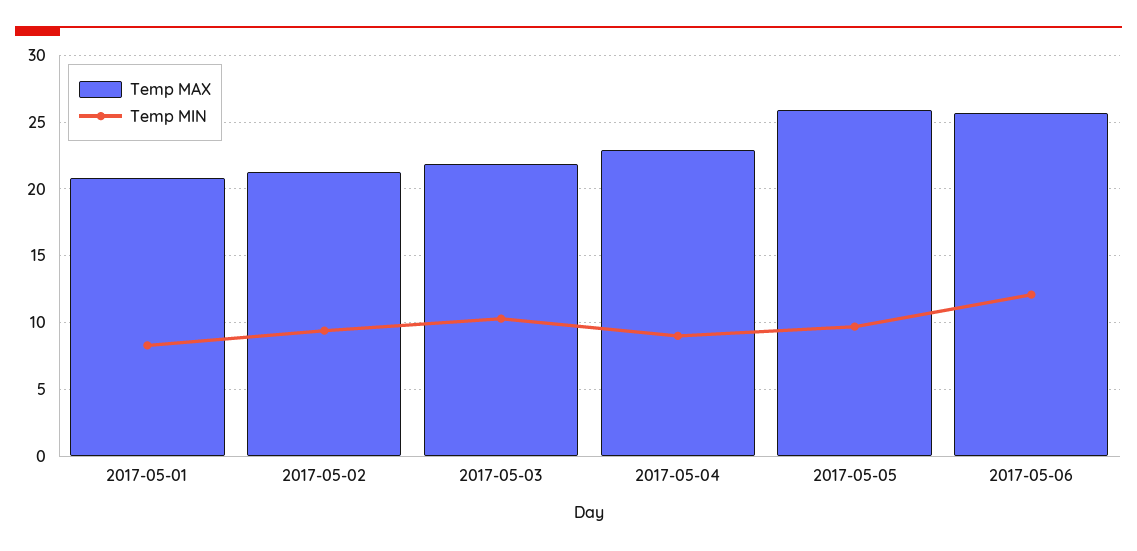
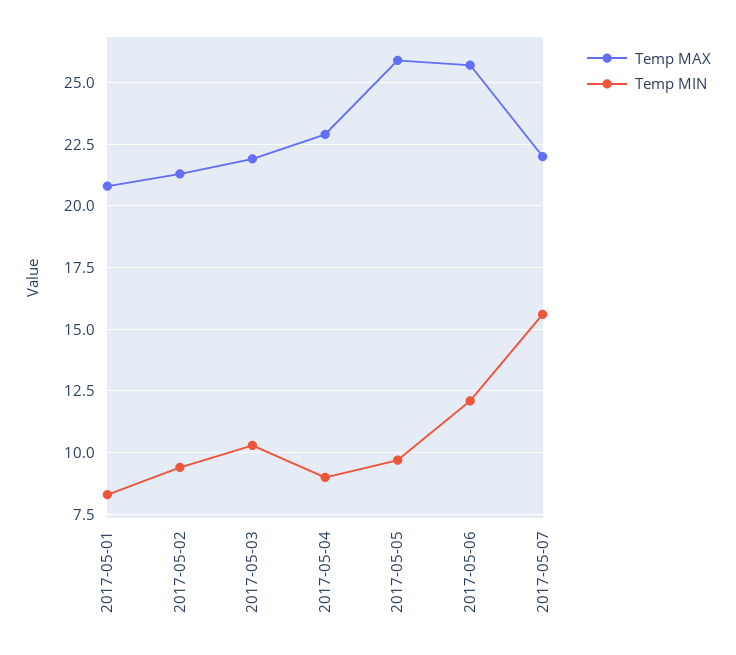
Temp MAX, 2017-05-07: none -> 22
Temp MIN, 2017-05-07: none -> 15.5

